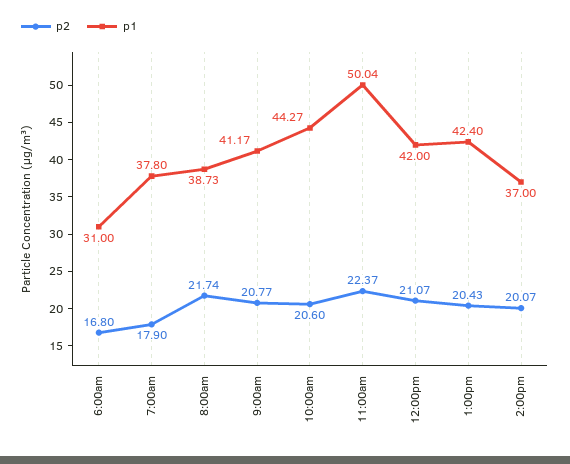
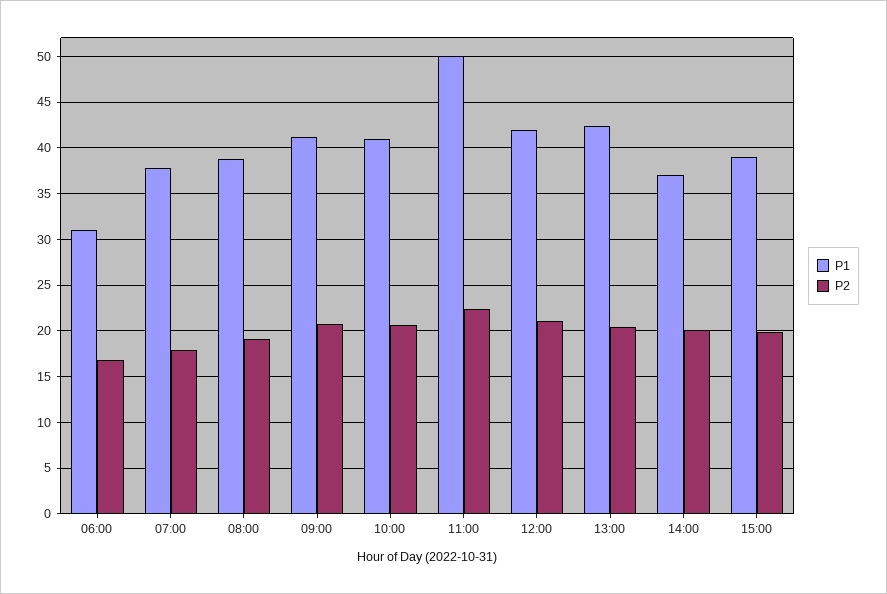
p2, 8:00am: 21.74 -> 19
p1, 10:00am: 44.27 -> 41
p1, 15:00: none -> 39
p2, 15:00: none -> 20

